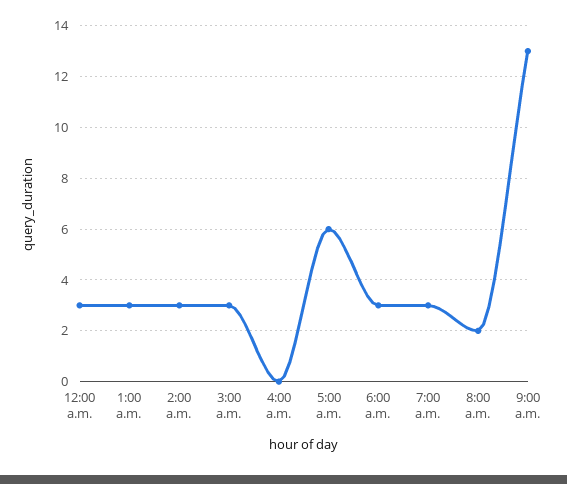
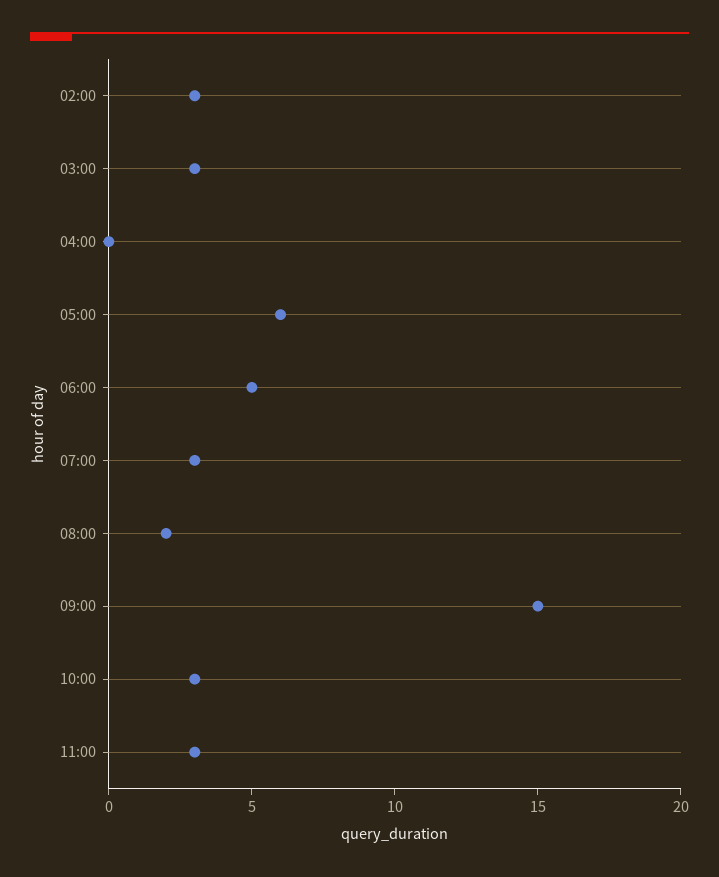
12:00 a.m.: 3 -> none
1:00 a.m.: 3 -> none
6:00 a.m.: 3 -> 5
9:00 a.m.: 13 -> 15
10:00: none -> 3
11:00: none -> 3

